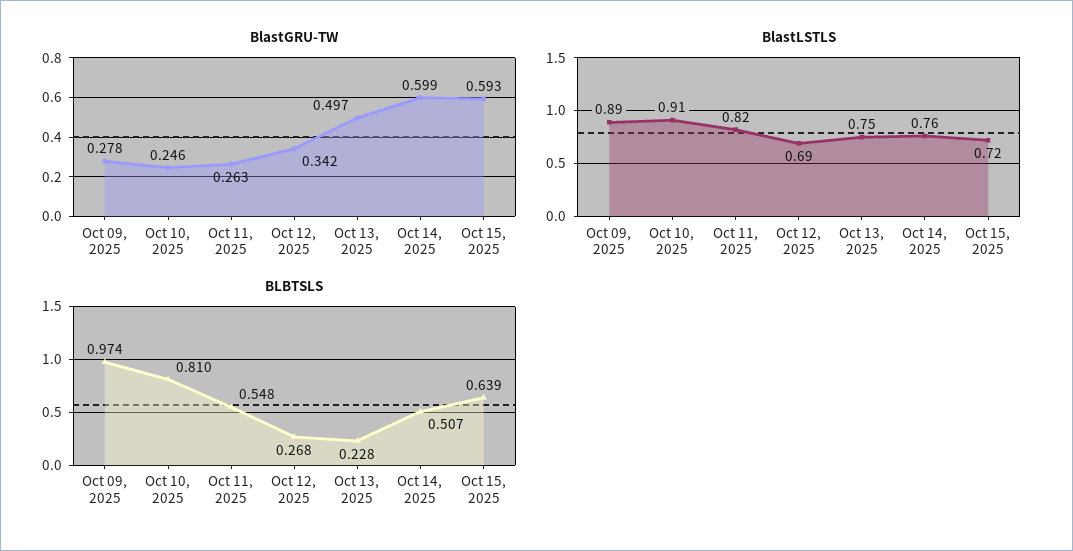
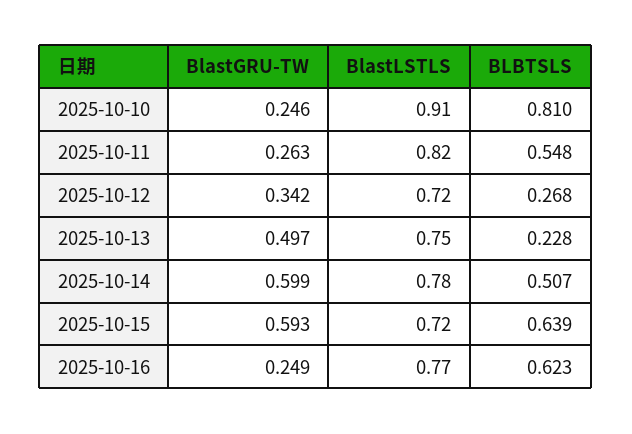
BlastGRU-TW, Oct 09, 2025: 0.278 -> none
BlastLSTLS, Oct 09, 2025: 0.89 -> none
BlastLSTLS, Oct 12, 2025: 0.69 -> 0.72
BlastLSTLS, Oct 14, 2025: 0.76 -> 0.78
BLBTSLS, Oct 09, 2025: 0.974 -> none
BlastGRU-TW, 2025-10-16: none -> 0.249
BlastLSTLS, 2025-10-16: none -> 0.77
BLBTSLS, 2025-10-16: none -> 0.623

